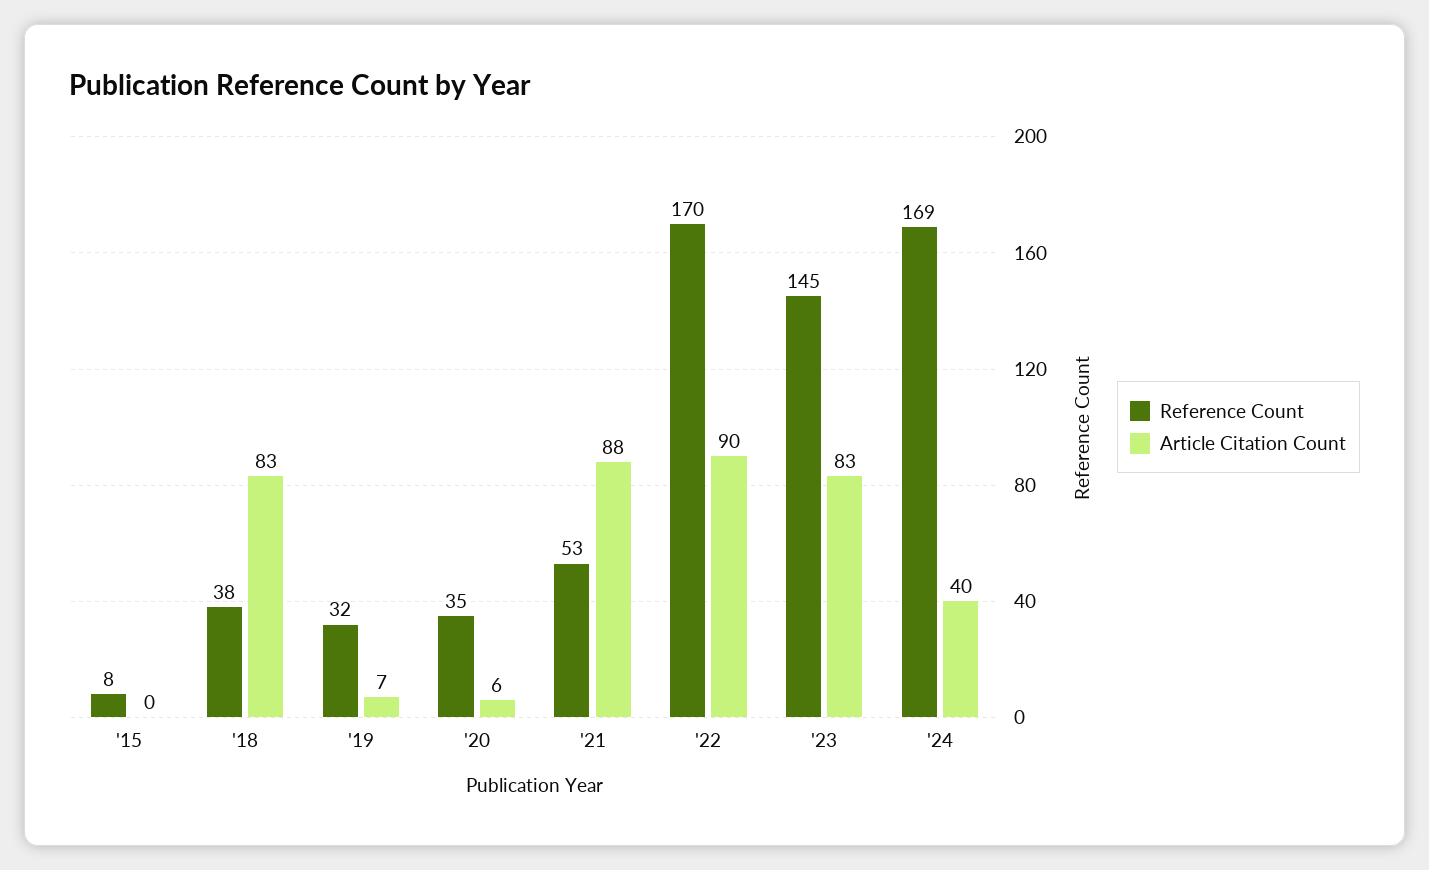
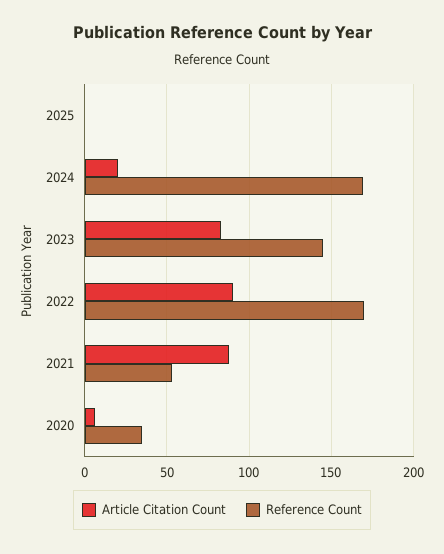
Reference Count, '15: 8 -> none
Article Citation Count, '15: 0 -> none
Reference Count, '18: 38 -> none
Article Citation Count, '18: 83 -> none
Reference Count, '19: 32 -> none
Article Citation Count, '19: 7 -> none
Article Citation Count, '24: 40 -> 20
Article Citation Count, 2025: none -> 0
Reference Count, 2025: none -> 0

